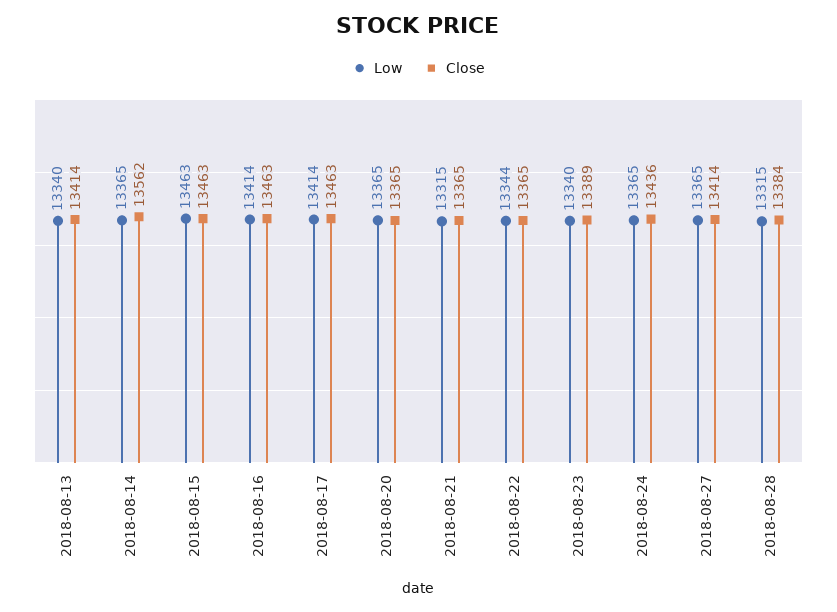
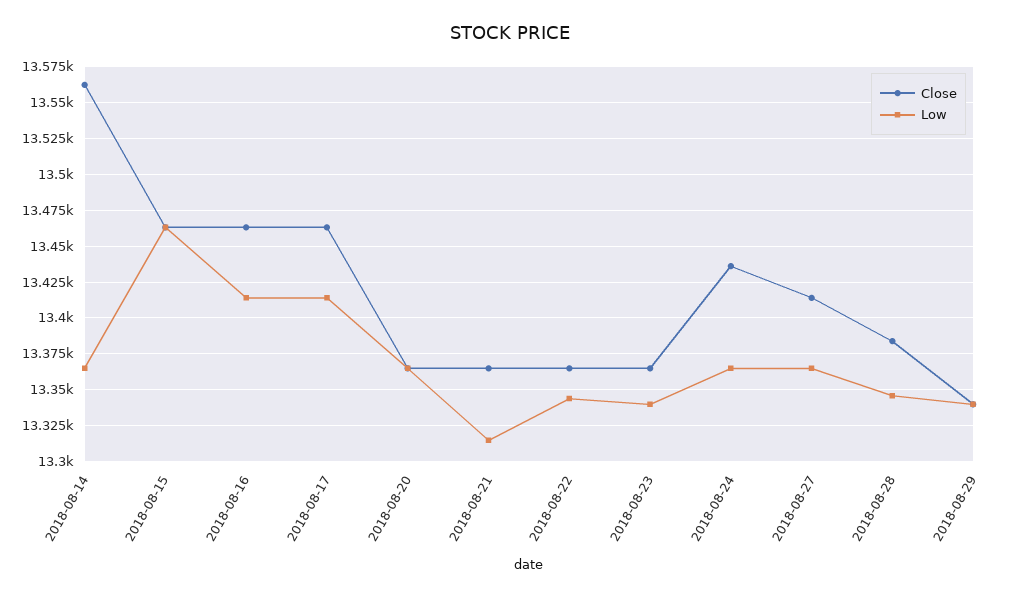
Low, 2018-08-13: 13340 -> none
Close, 2018-08-13: 13414 -> none
Close, 2018-08-23: 13389 -> 13365
Low, 2018-08-28: 13315 -> 13345
Close, 2018-08-29: none -> 13340
Low, 2018-08-29: none -> 13340

